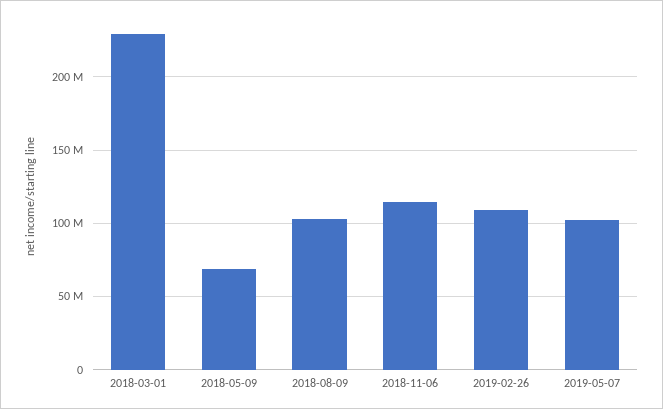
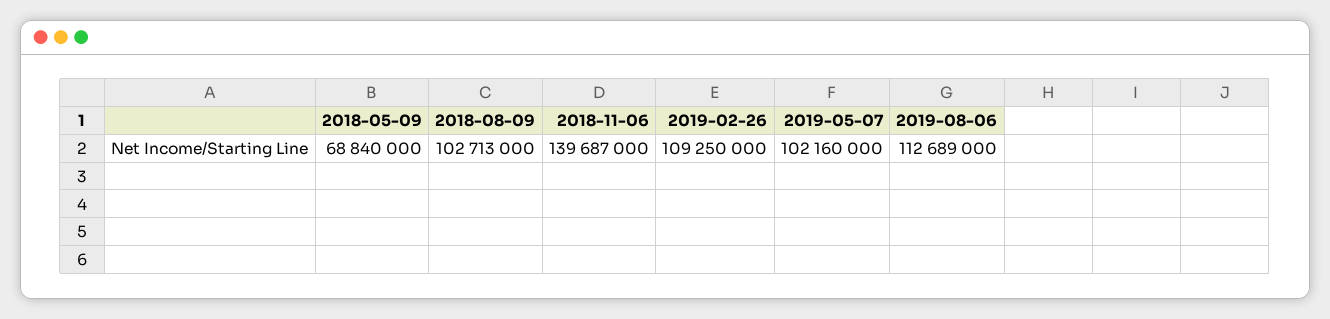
2018-03-01: 230000000 -> none
2018-11-06: 115000000 -> 139687000
2019-08-06: none -> 112689000

